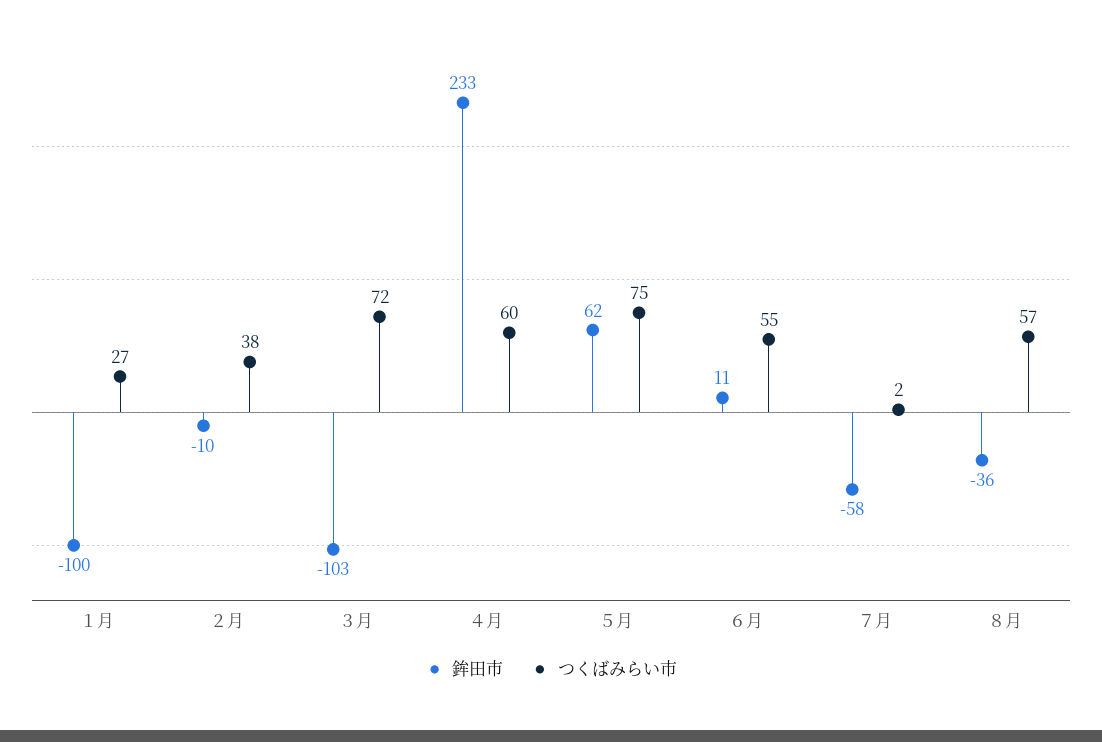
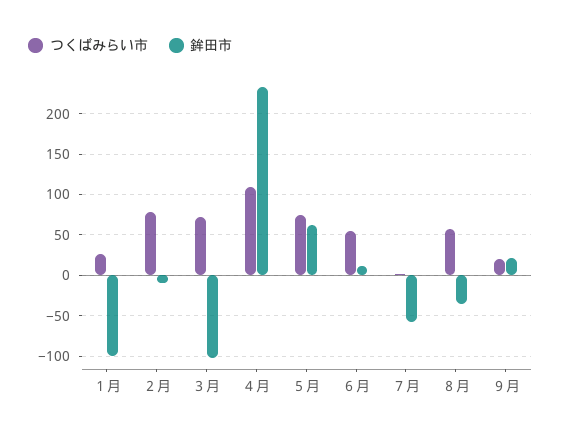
つくばみらい市, ２月: 38 -> 80
つくばみらい市, ４月: 60 -> 110
つくばみらい市, ９月: none -> 20
鉾田市, ９月: none -> 20

